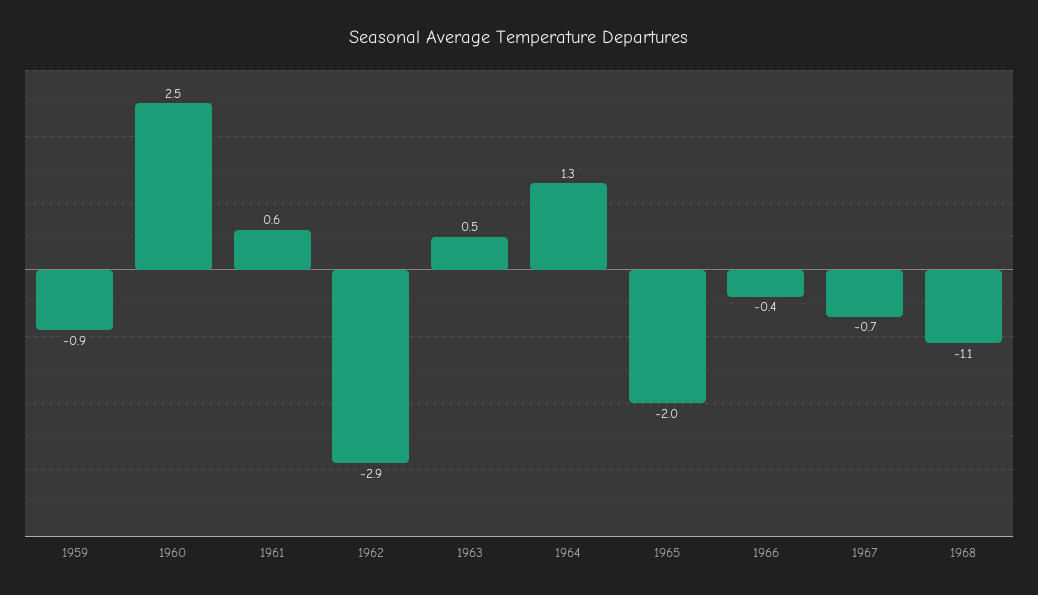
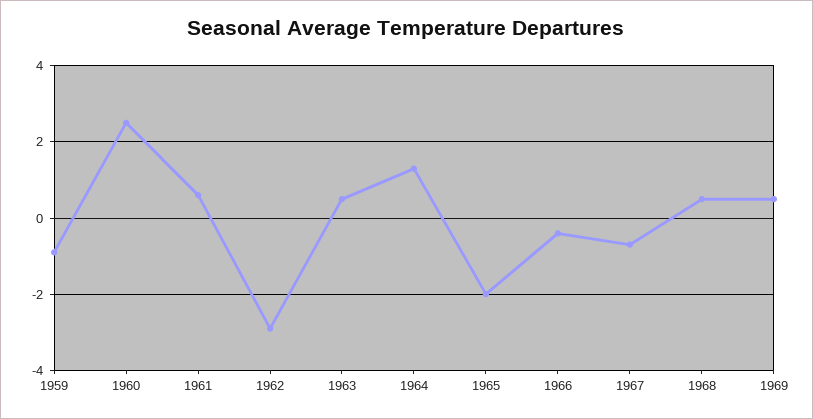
1968: -1.1 -> 0.5
1969: none -> 0.5

